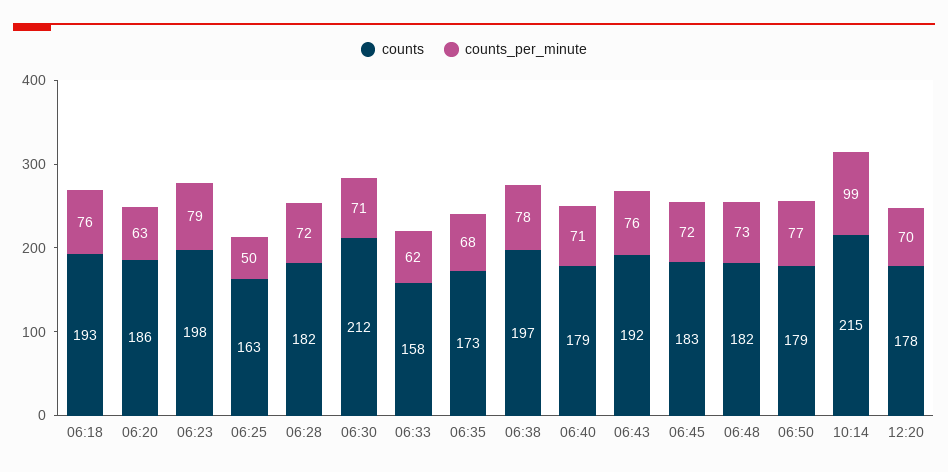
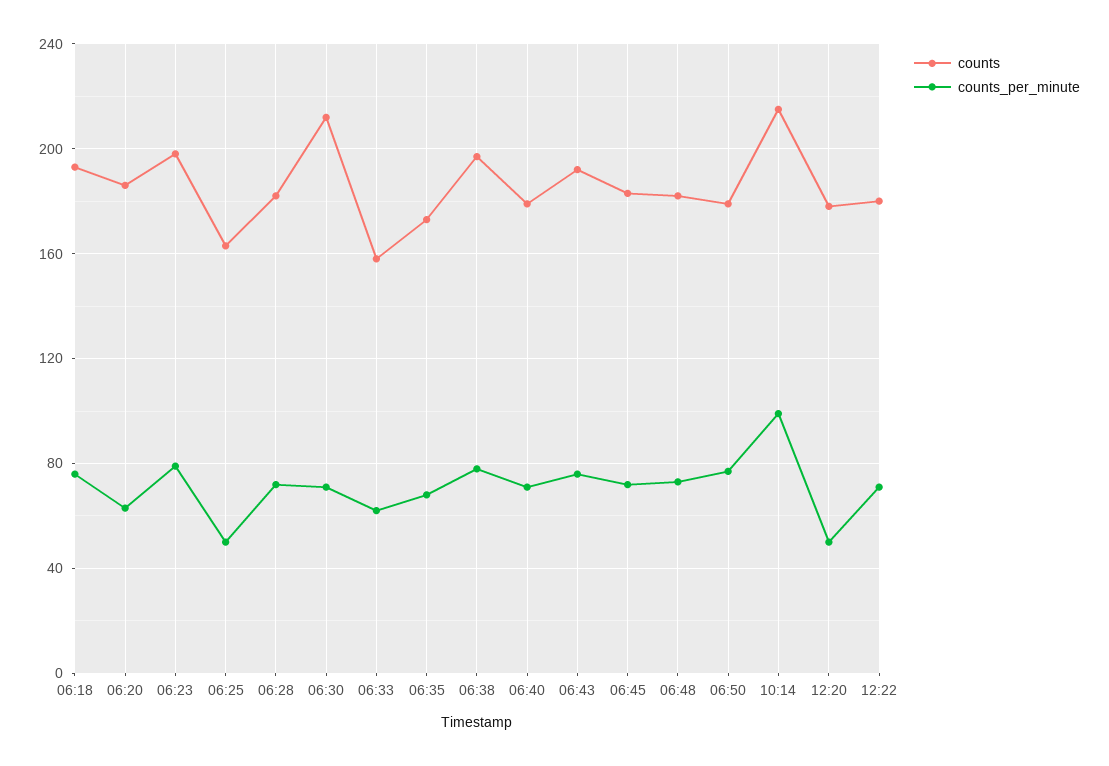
counts_per_minute, 12:20: 70 -> 50
counts, 12:22: none -> 180
counts_per_minute, 12:22: none -> 70

